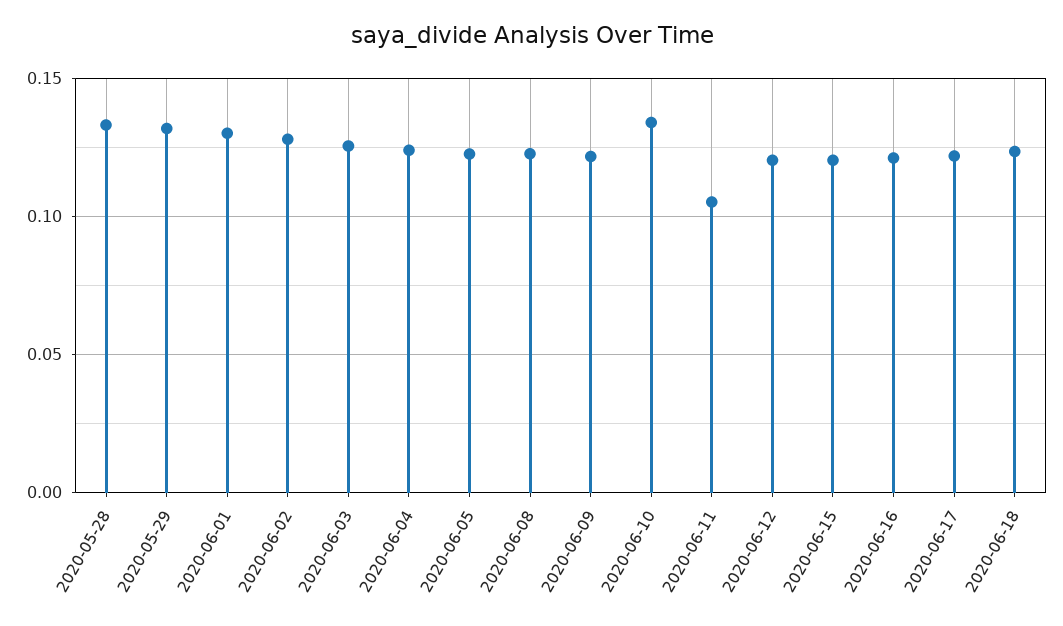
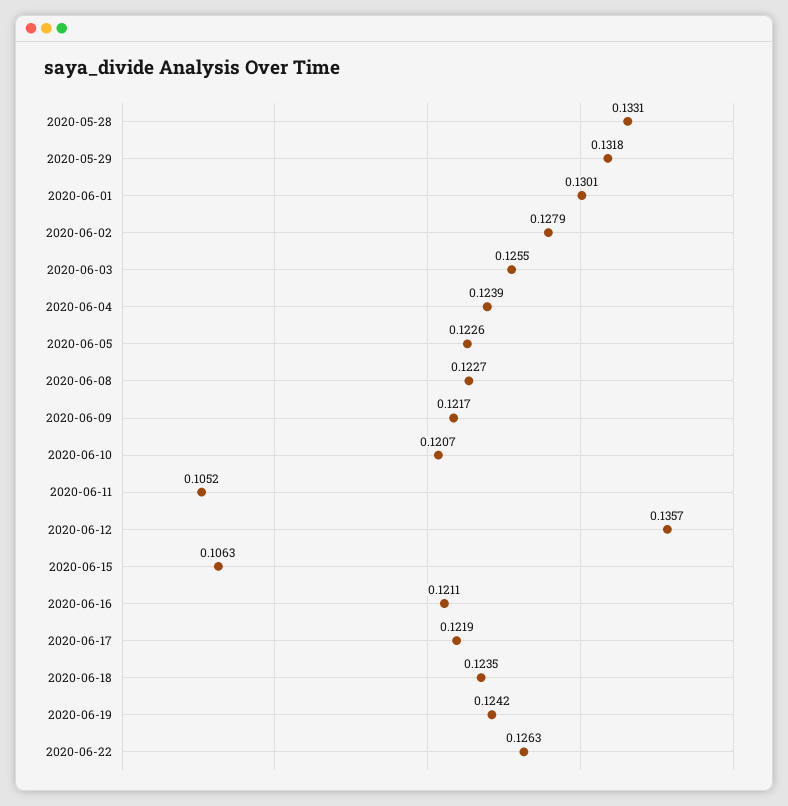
2020-06-10: 0.135 -> 0.1207
2020-06-12: 0.12 -> 0.1357
2020-06-15: 0.12 -> 0.1063
2020-06-19: none -> 0.1242
2020-06-22: none -> 0.1263

